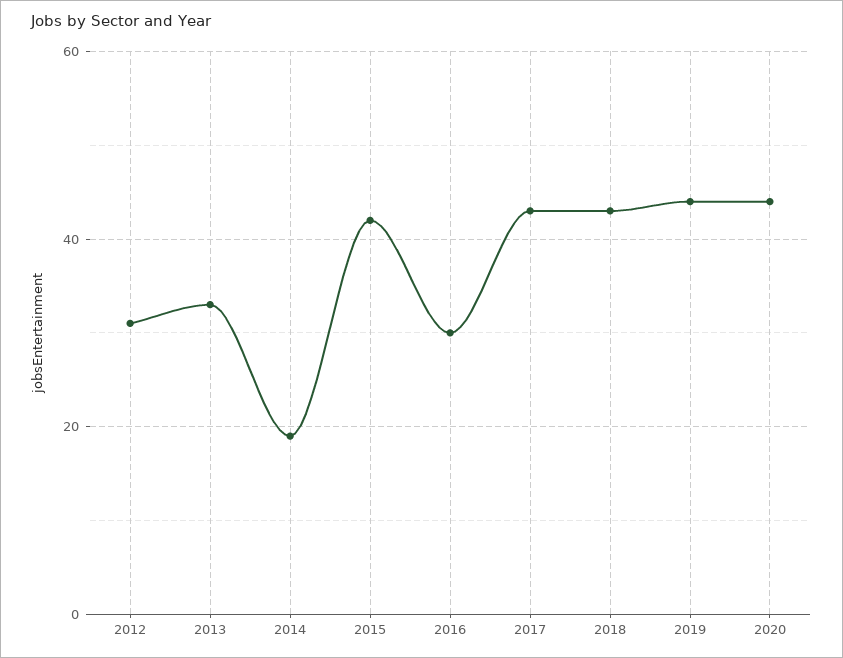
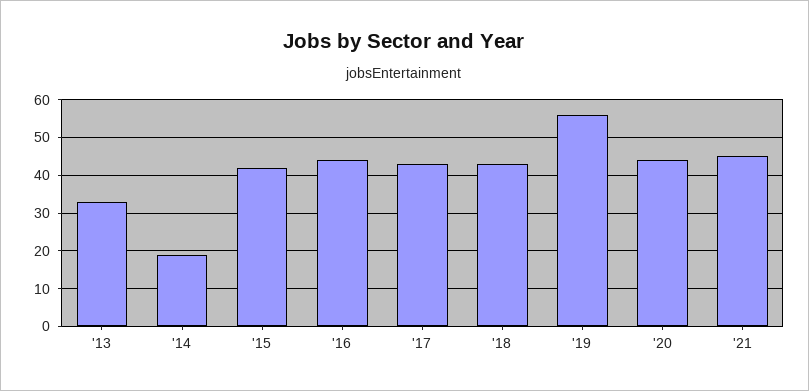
2012: 30 -> none
2016: 30 -> 45
2019: 45 -> 55
'21: none -> 45

